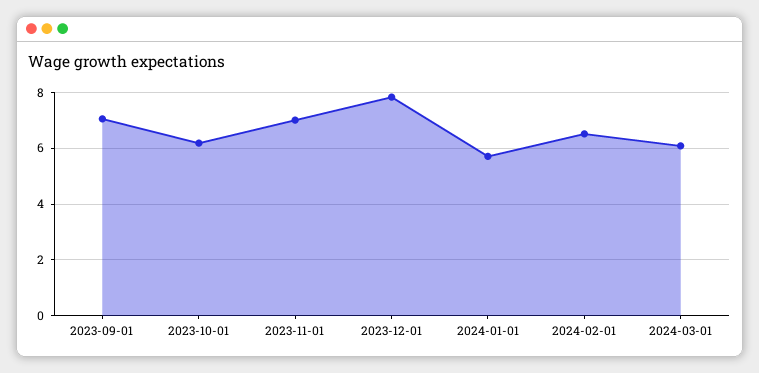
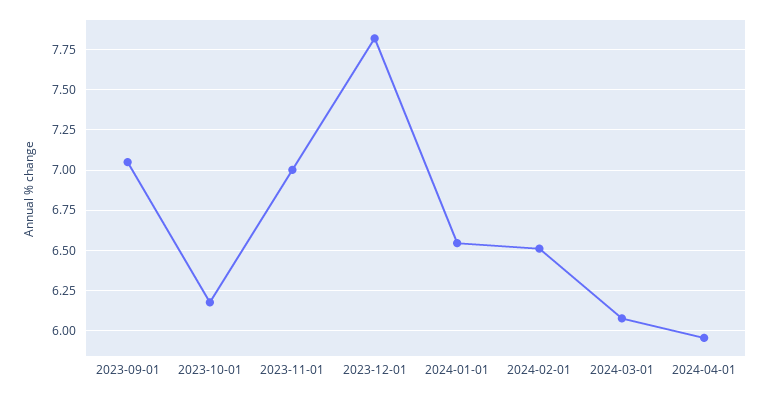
2024-01-01: 5.75 -> 6.55
2024-04-01: none -> 5.95

